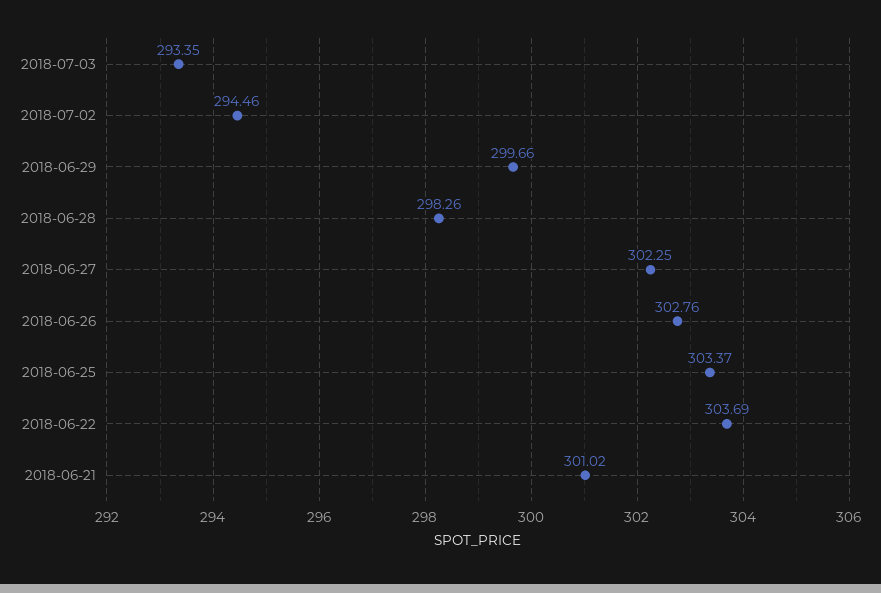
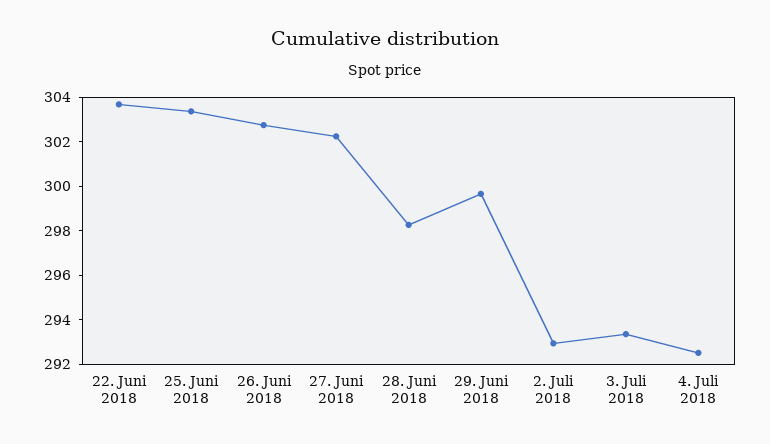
2018-07-02: 294.46 -> 293
2018-06-21: 301.02 -> none
4. Juli 2018: none -> 292.5

